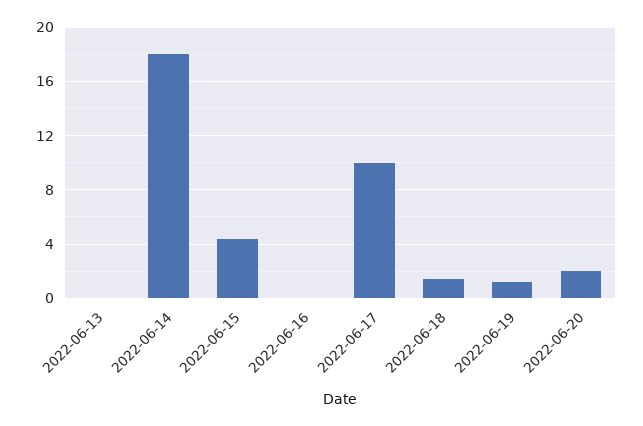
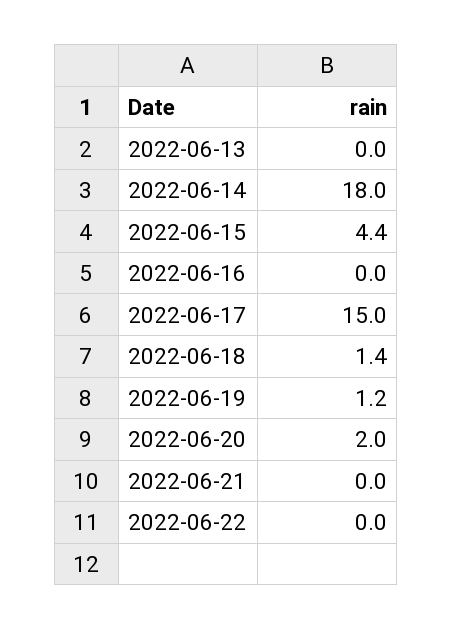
2022-06-17: 10 -> 15
2022-06-21: none -> 0
2022-06-22: none -> 0

